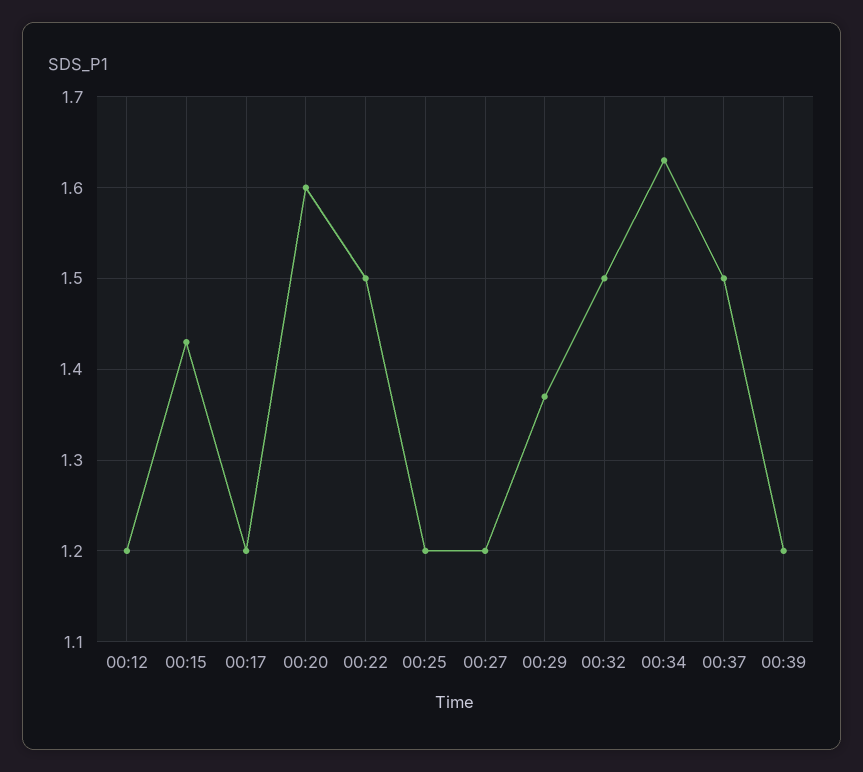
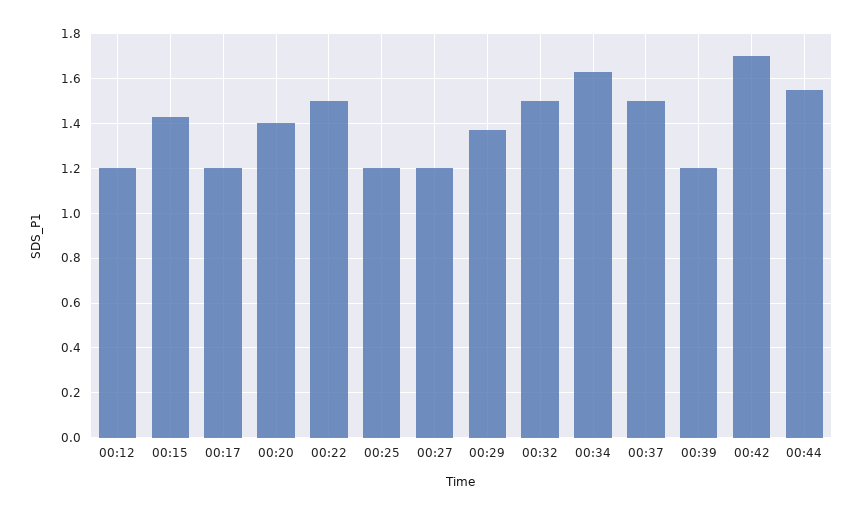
00:20: 1.6 -> 1.4
00:42: none -> 1.7
00:44: none -> 1.55

